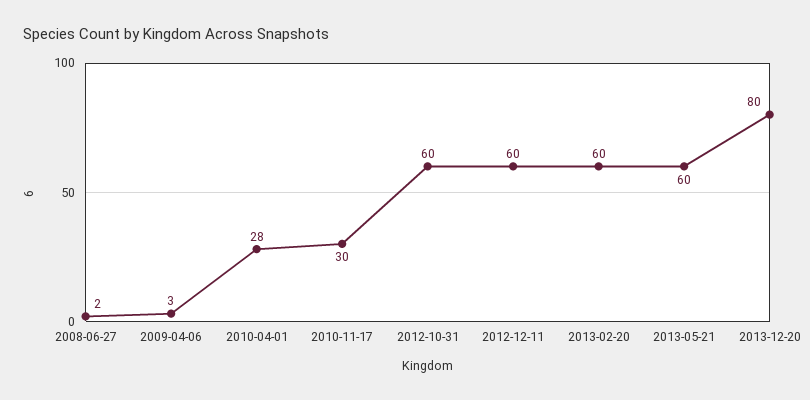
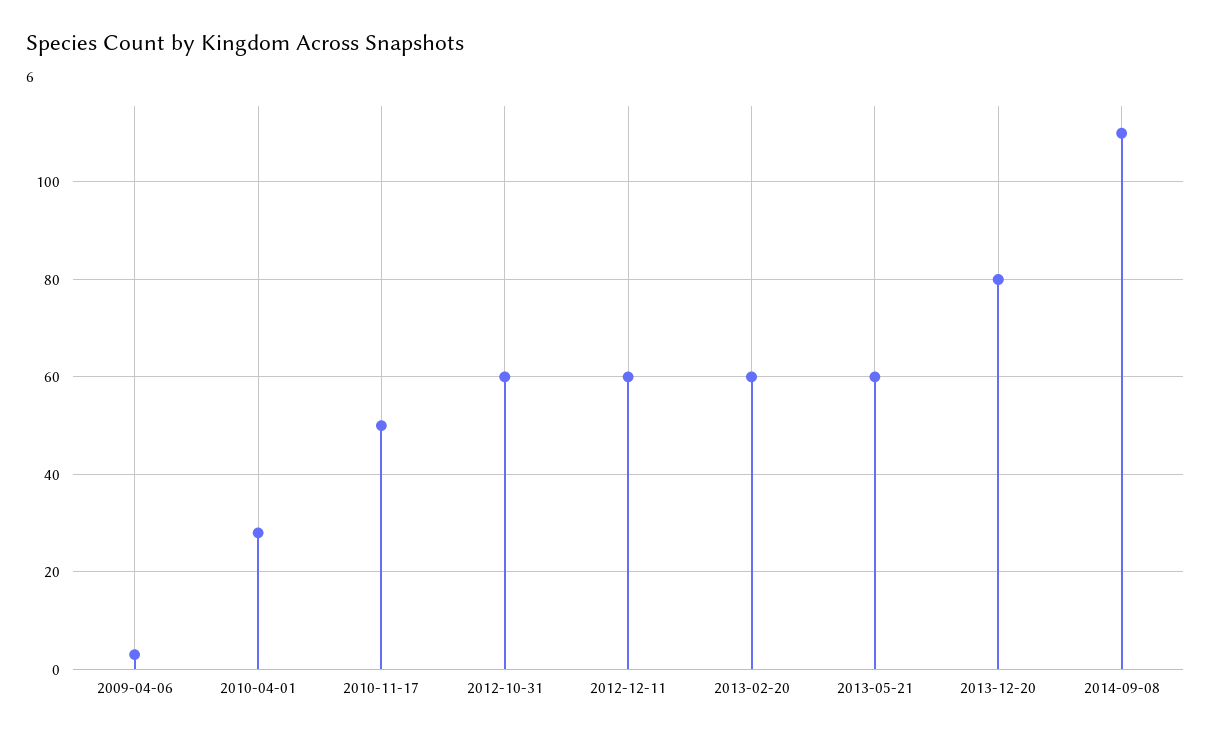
2008-06-27: 2 -> none
2010-11-17: 30 -> 50
2014-09-08: none -> 110

